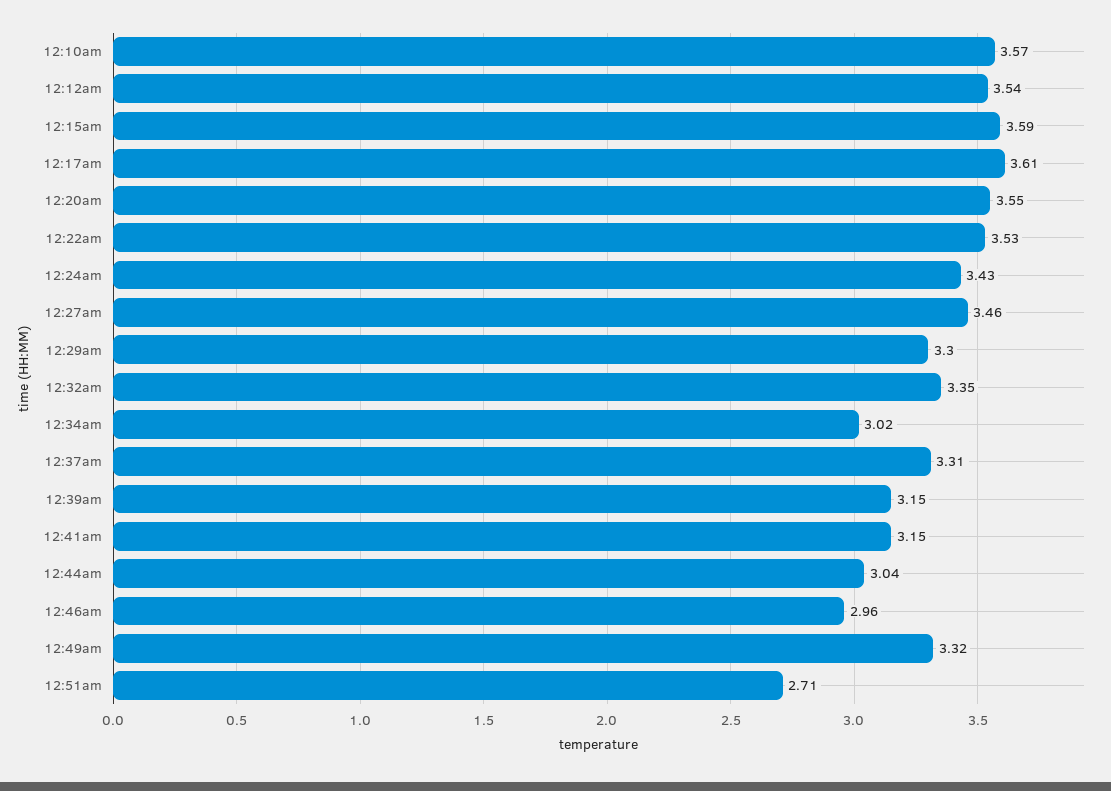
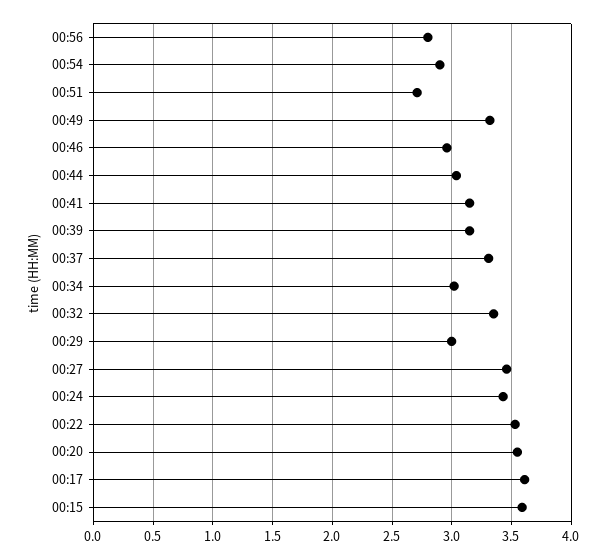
12:10am: 3.57 -> none
12:12am: 3.54 -> none
12:29am: 3.3 -> 3
00:56: none -> 2.8
00:54: none -> 2.9

